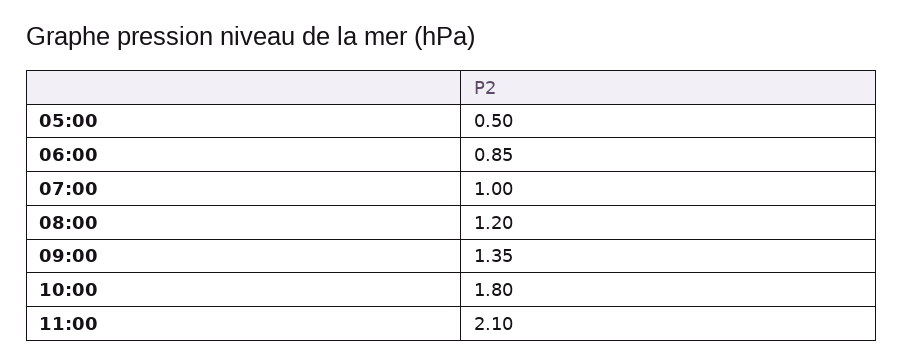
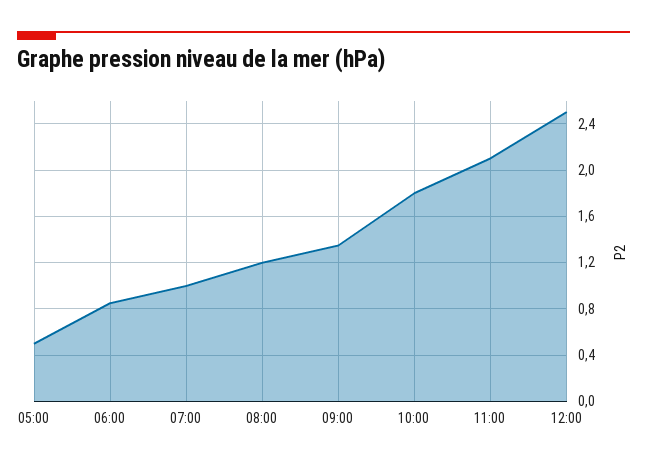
12:00: none -> 2.5

